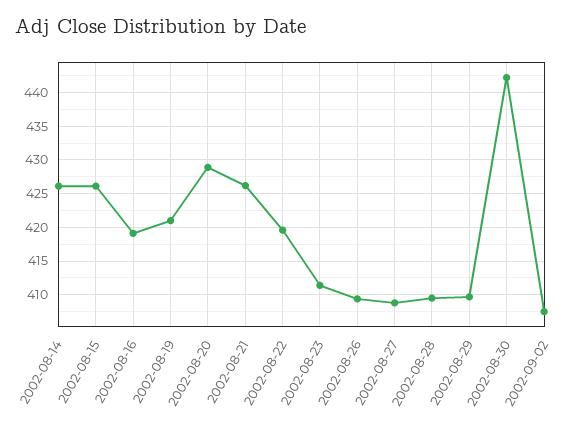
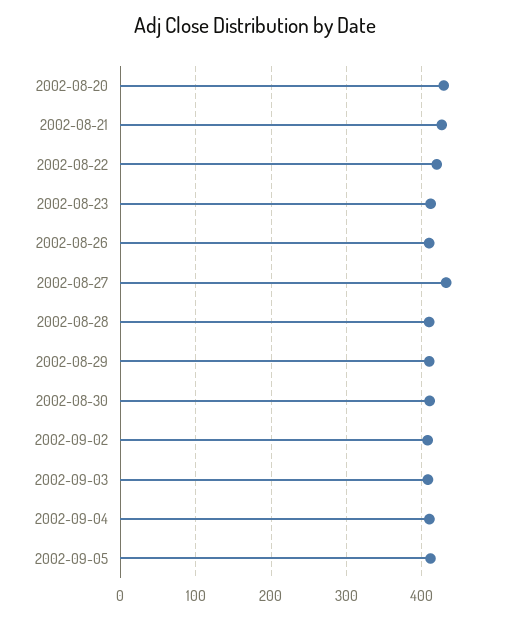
2002-08-14: 426 -> none
2002-08-15: 426 -> none
2002-08-16: 419 -> none
2002-08-19: 421 -> none
2002-08-27: 409 -> 430
2002-08-30: 442 -> 410
2002-09-03: none -> 410
2002-09-04: none -> 410
2002-09-05: none -> 410

